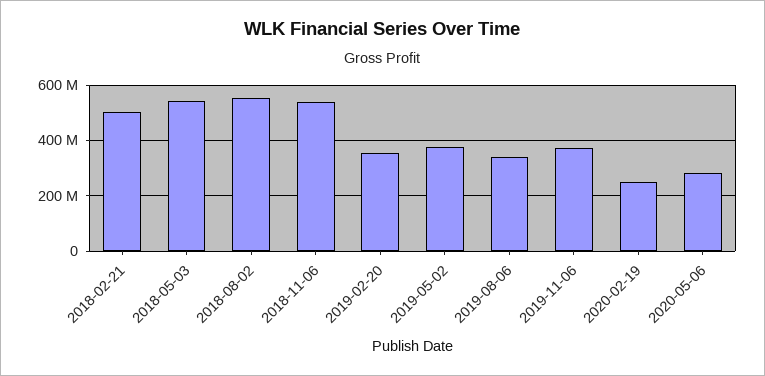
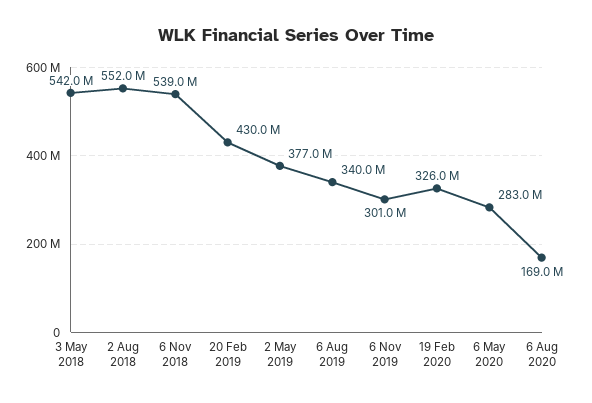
2018-02-21: 500000000 -> none
2019-02-20: 350000000 -> 430000000
2019-11-06: 375000000 -> 301000000
2020-02-19: 250000000 -> 326000000
6 Aug 2020: none -> 169000000

